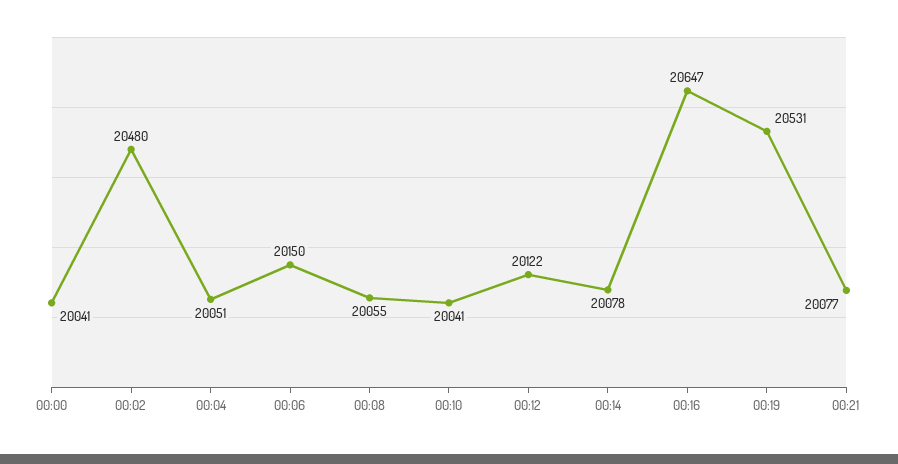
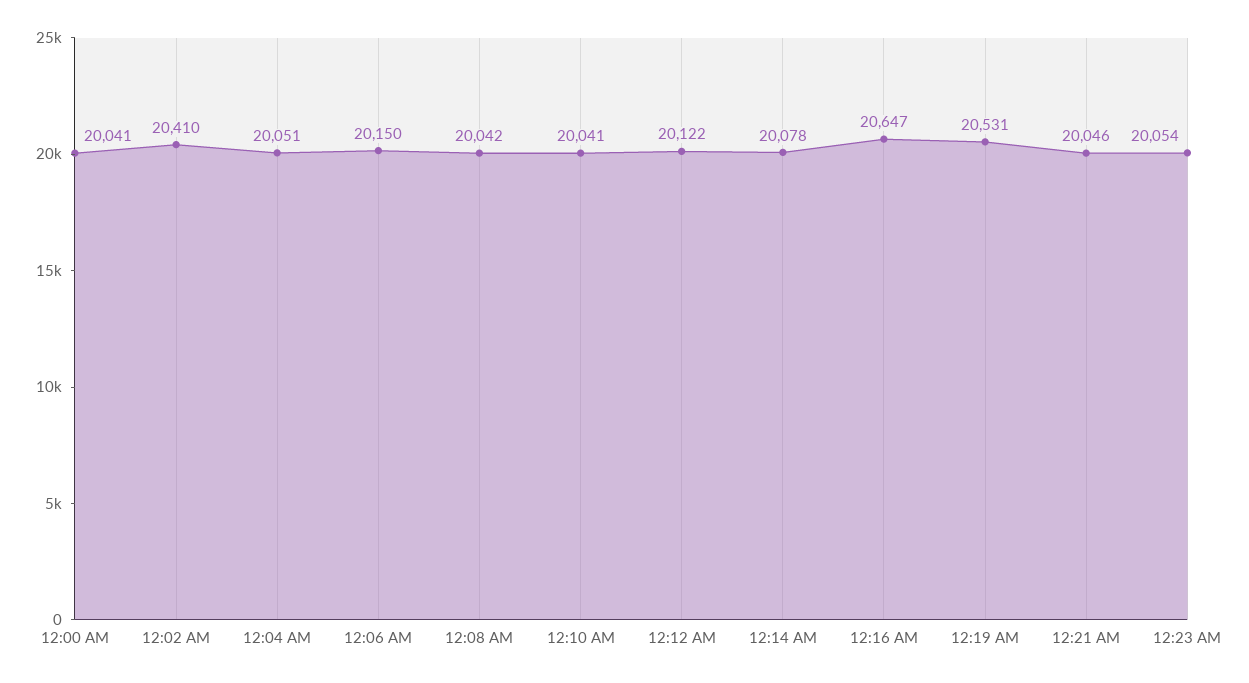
00:02: 20480 -> 20410
00:08: 20055 -> 20042
00:21: 20077 -> 20046
12:23 AM: none -> 20054

